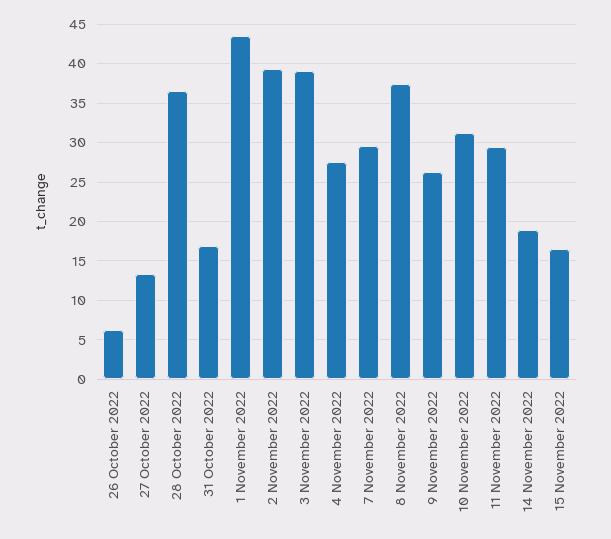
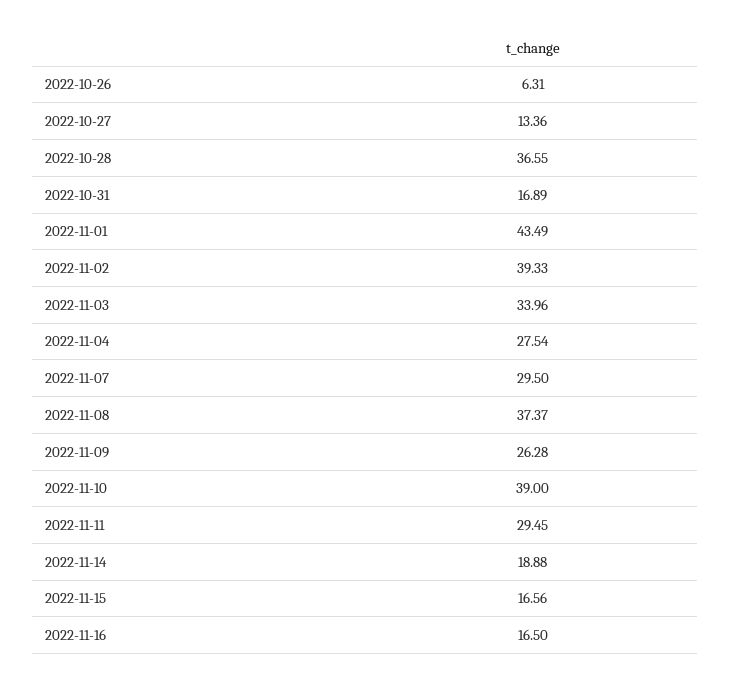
3 November 2022: 39 -> 33.96
10 November 2022: 31 -> 39
2022-11-16: none -> 16.5

